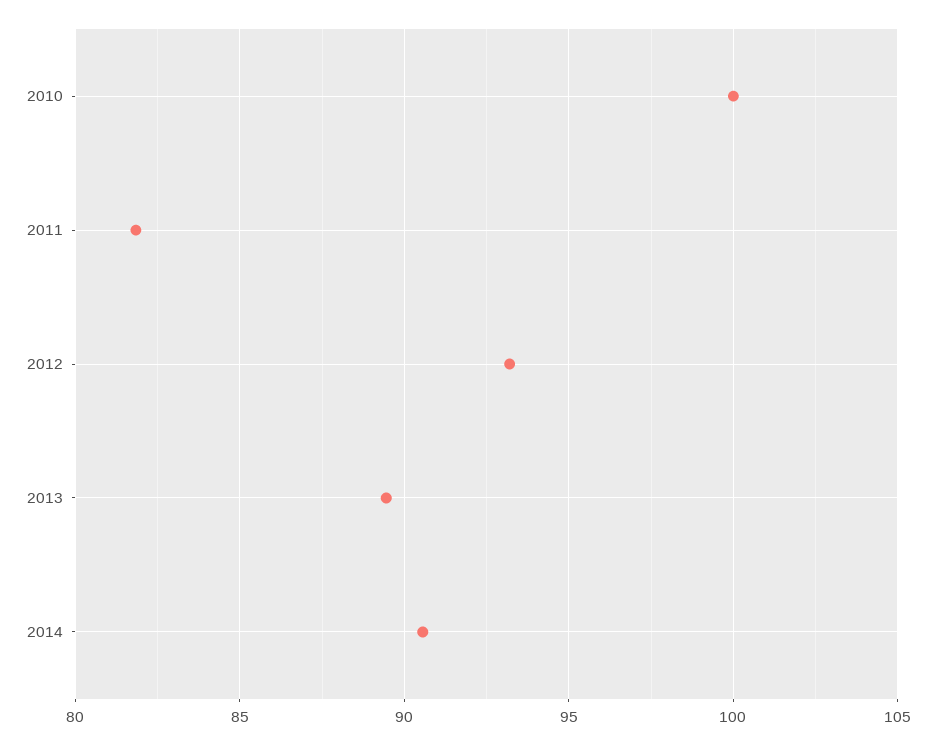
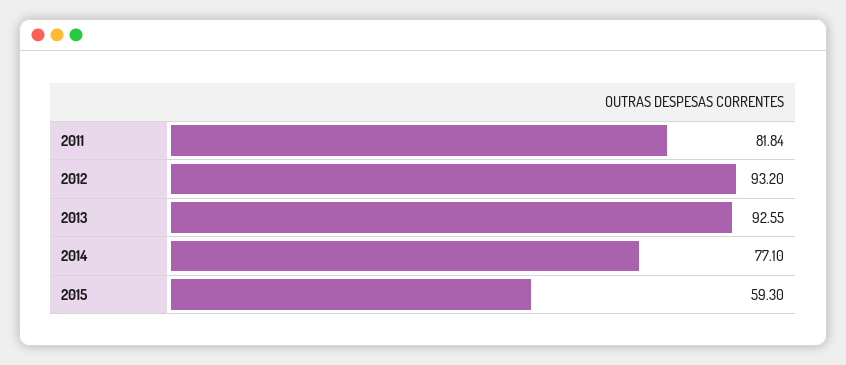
2010: 100 -> none
2013: 89.5 -> 92.55
2014: 90.5 -> 77.1
2015: none -> 59.3

